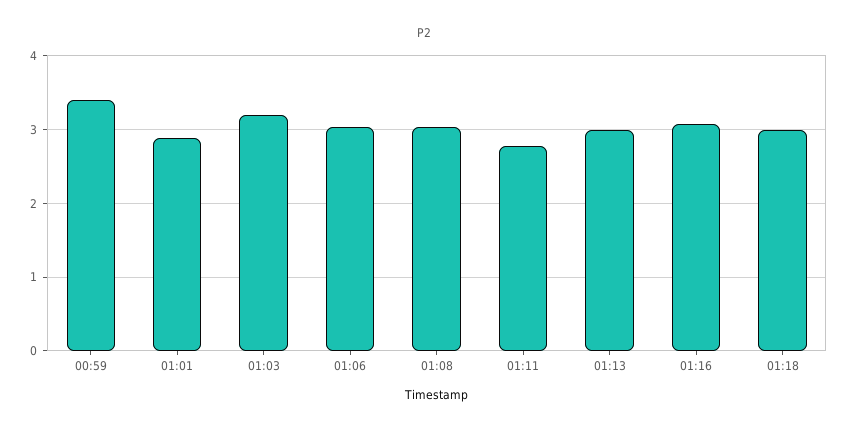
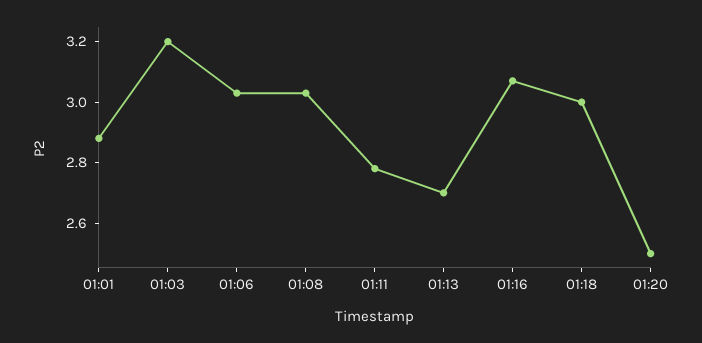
00:59: 3.4 -> none
01:13: 3 -> 2.7
01:20: none -> 2.5

